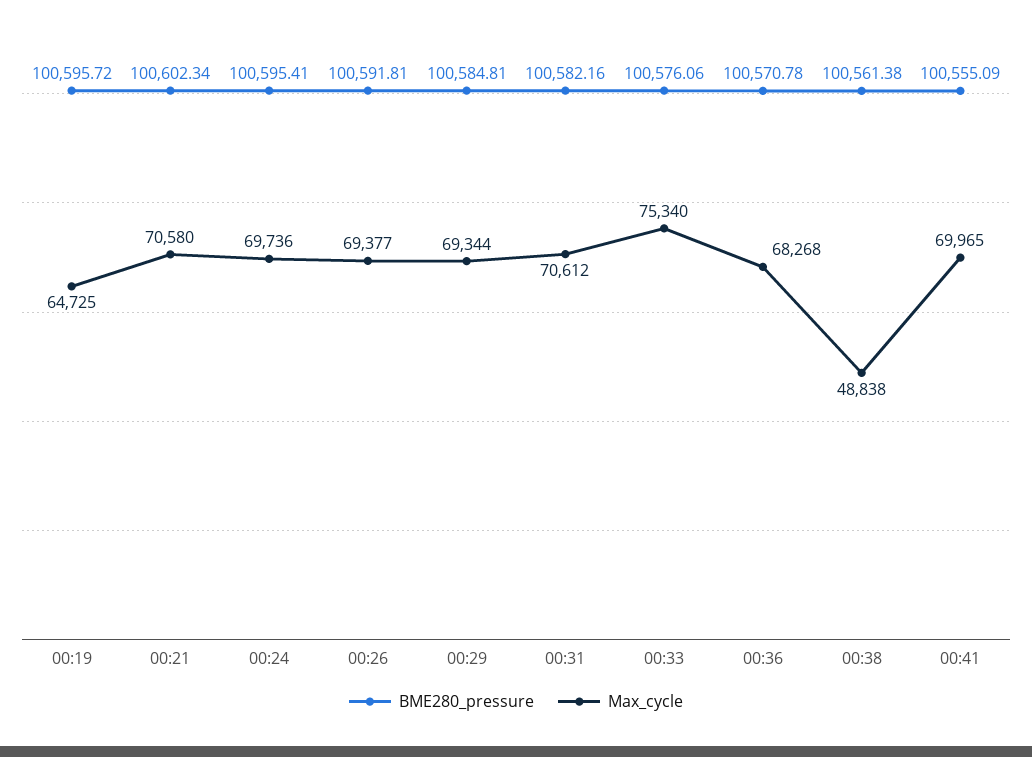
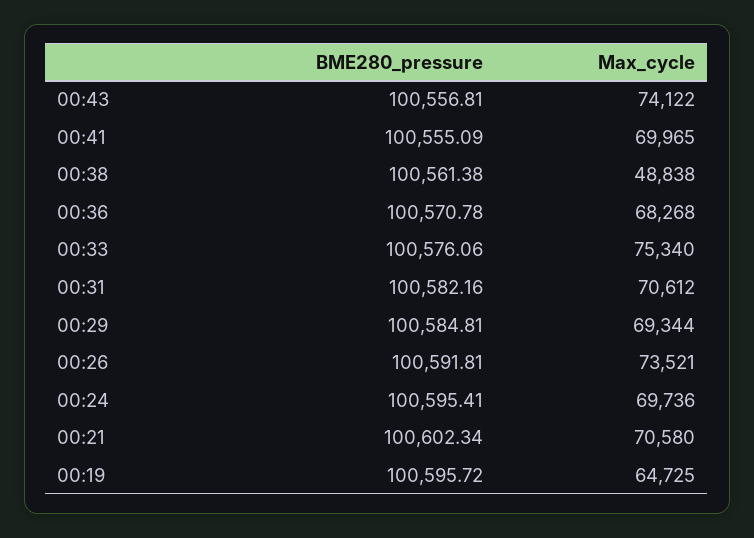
Max_cycle, 00:26: 69377 -> 73521
BME280_pressure, 00:43: none -> 100556.81
Max_cycle, 00:43: none -> 74122

